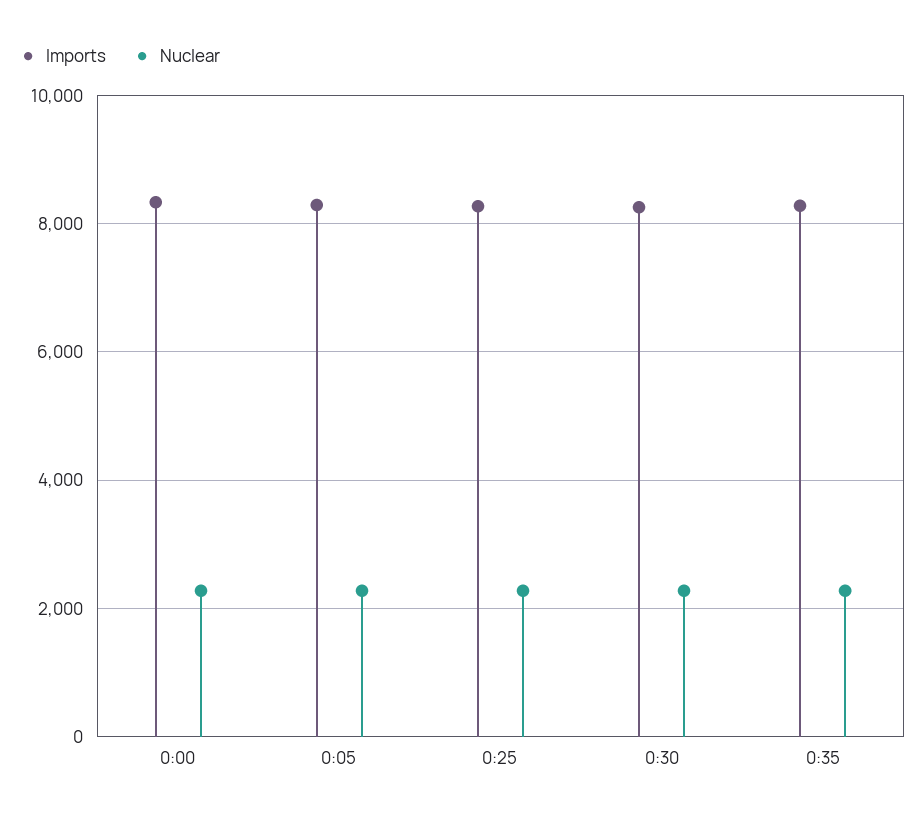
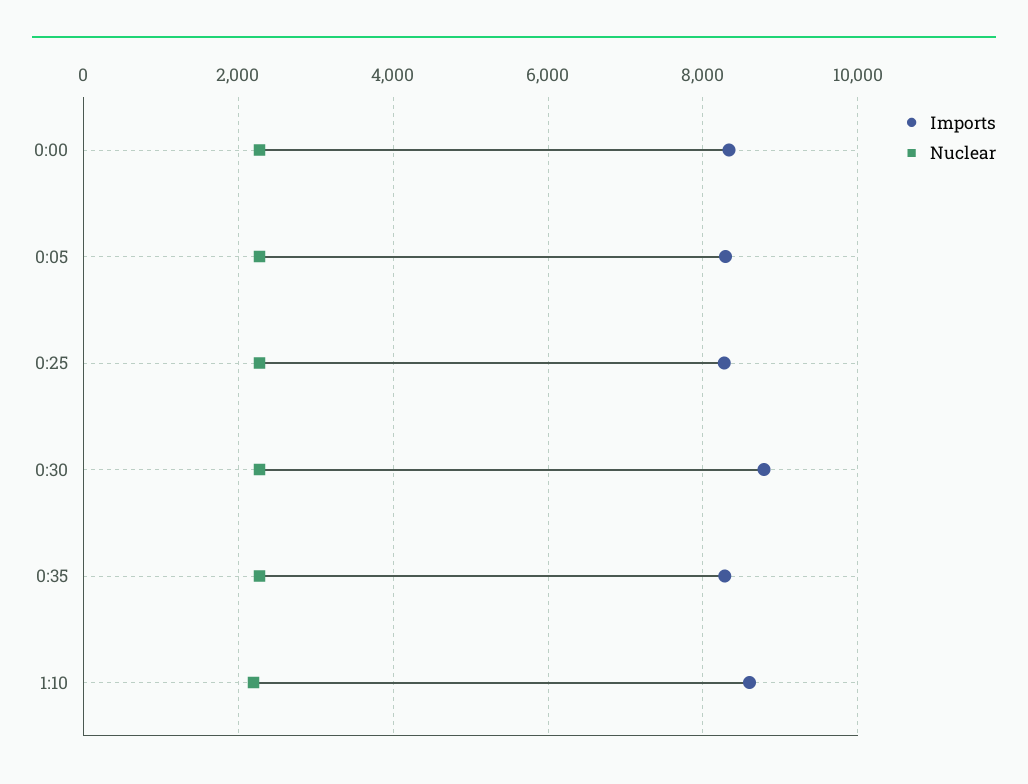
Imports, 0:30: 8200 -> 8800
Imports, 1:10: none -> 8600
Nuclear, 1:10: none -> 2200

